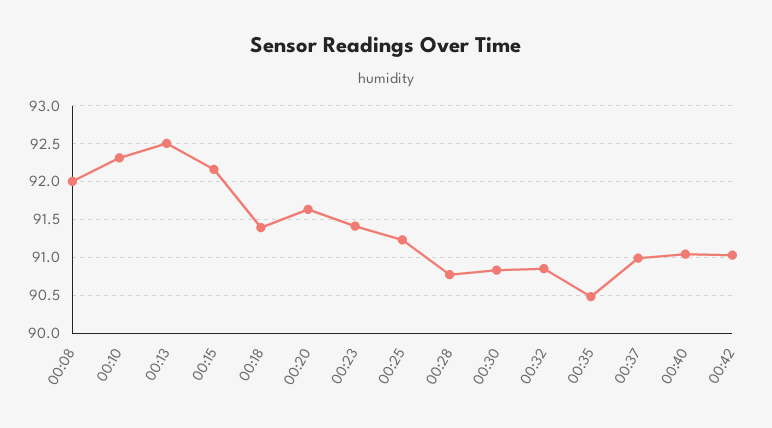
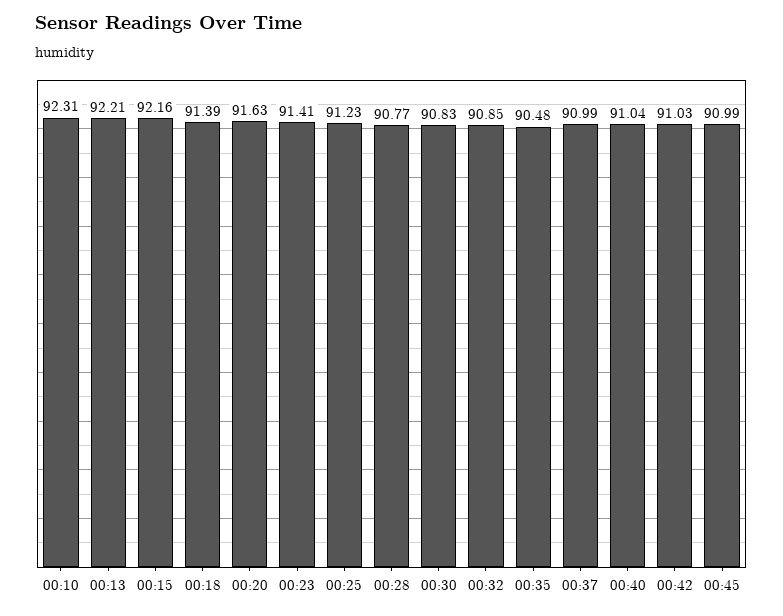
00:08: 92 -> none
00:13: 92.5 -> 92.21
00:45: none -> 90.99

